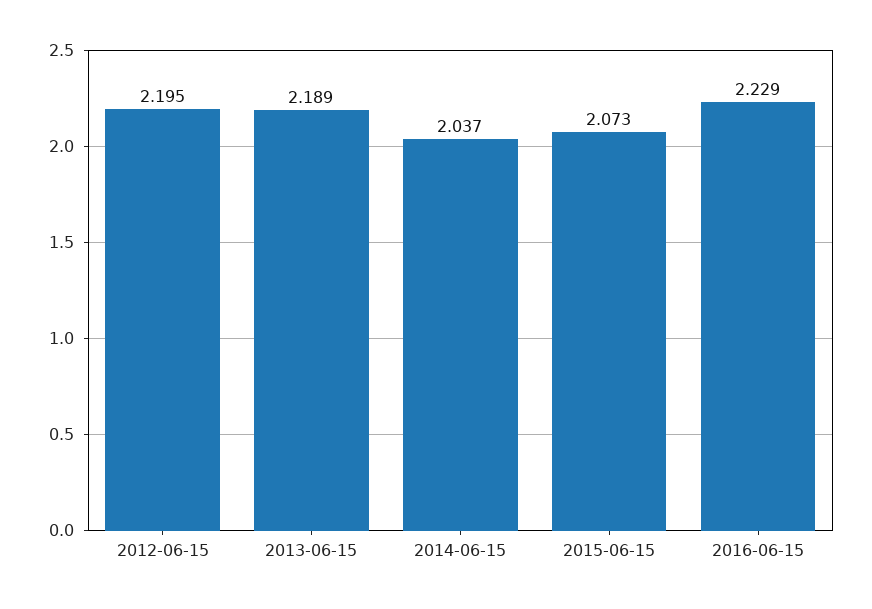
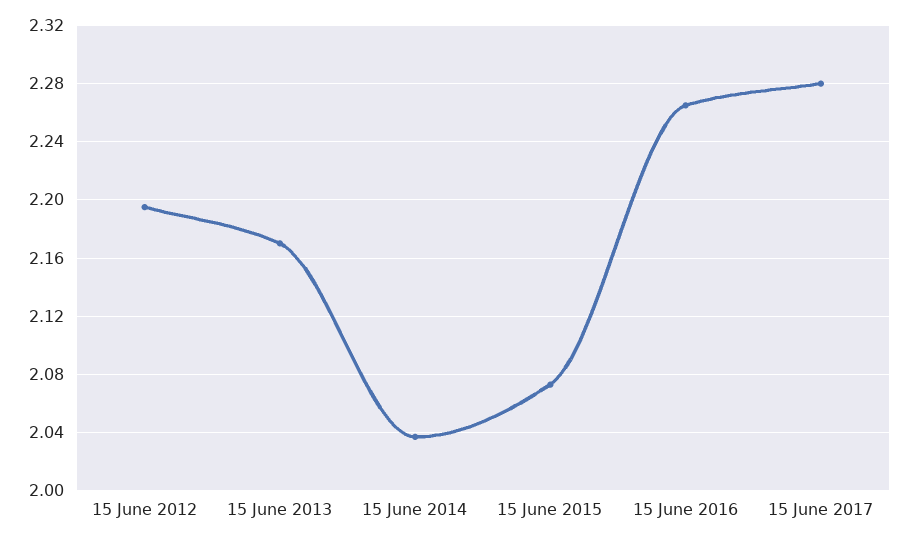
2013-06-15: 2.189 -> 2.17
2016-06-15: 2.229 -> 2.265
15 June 2017: none -> 2.28

